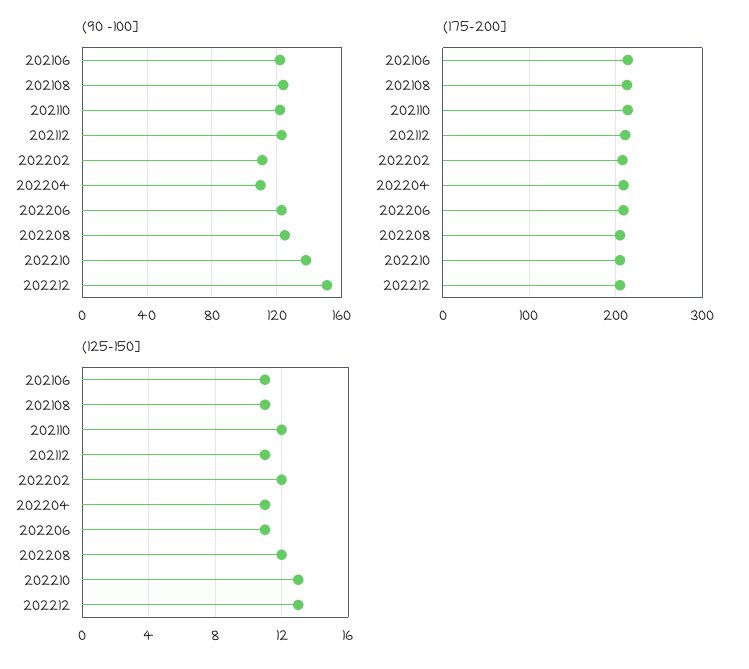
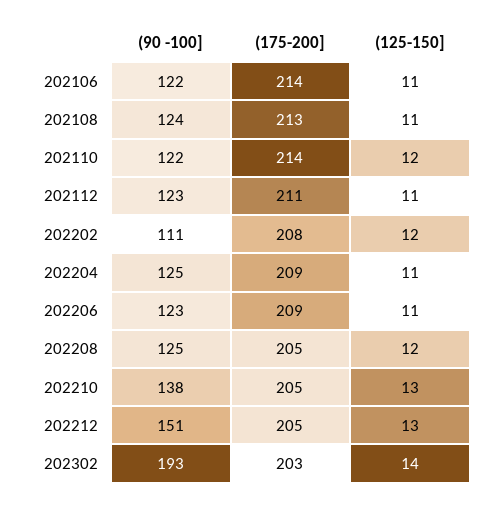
(90 -100], 202204: 110 -> 125
(90 -100], 202302: none -> 193
(175-200], 202302: none -> 203
(125-150], 202302: none -> 14

